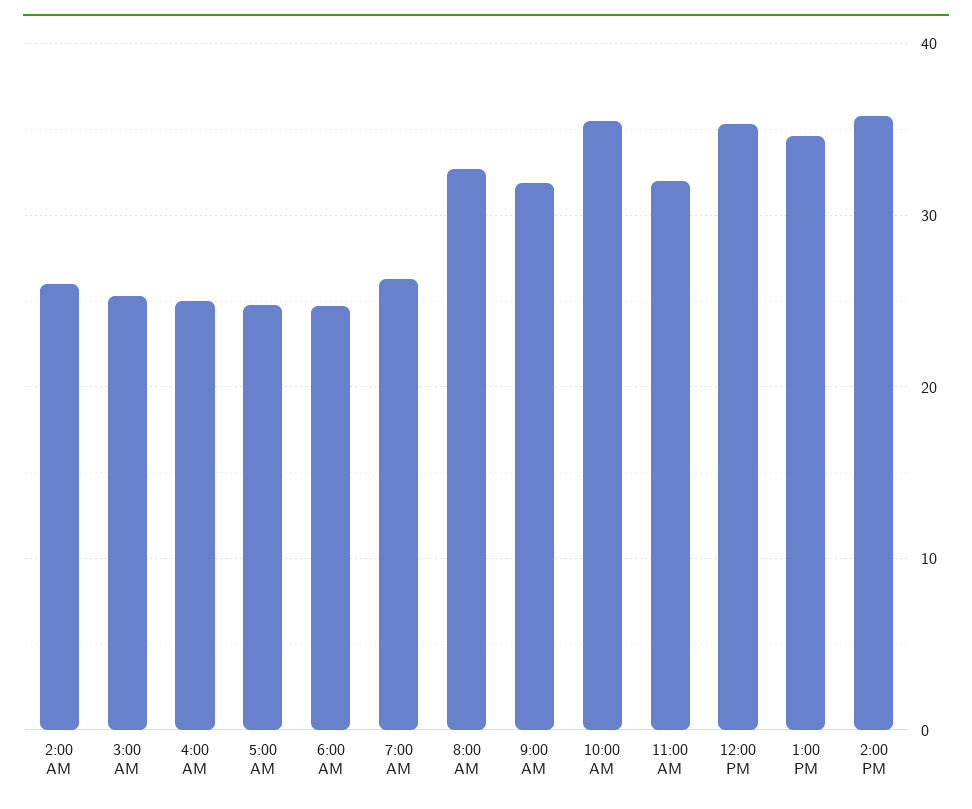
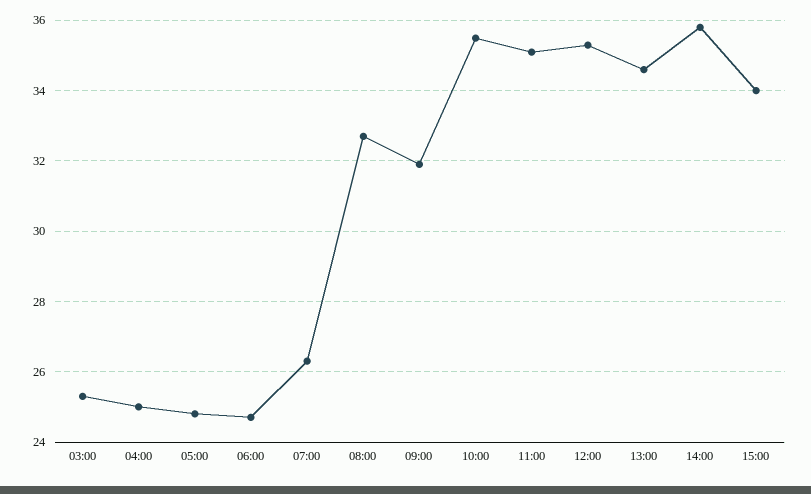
2:00 AM: 26 -> none
11:00 AM: 32 -> 35
15:00: none -> 34

